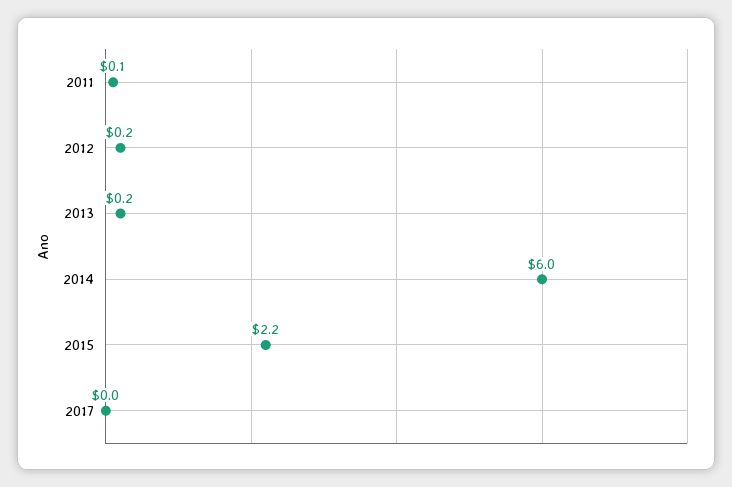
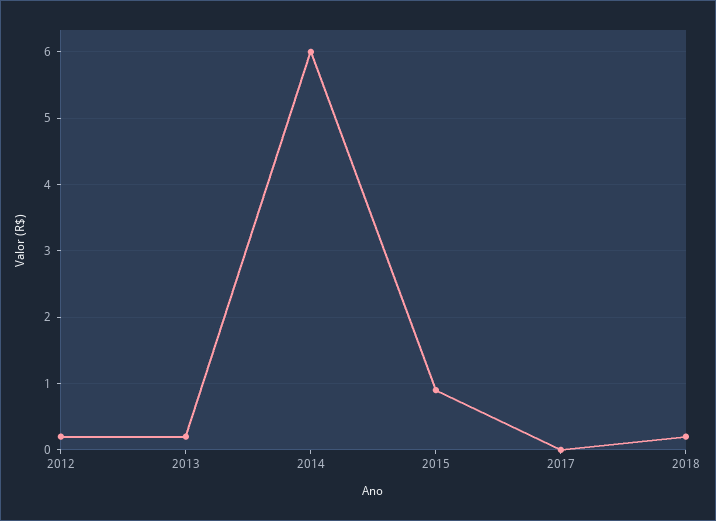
2011: 0.1 -> none
2015: 2.2 -> 0.9
2018: none -> 0.2

